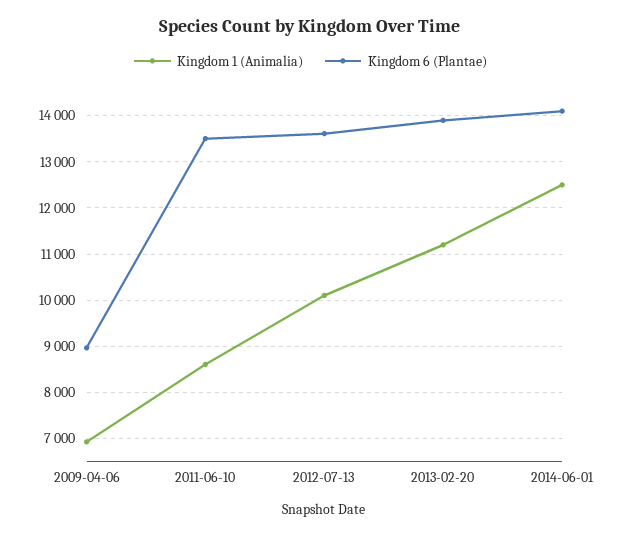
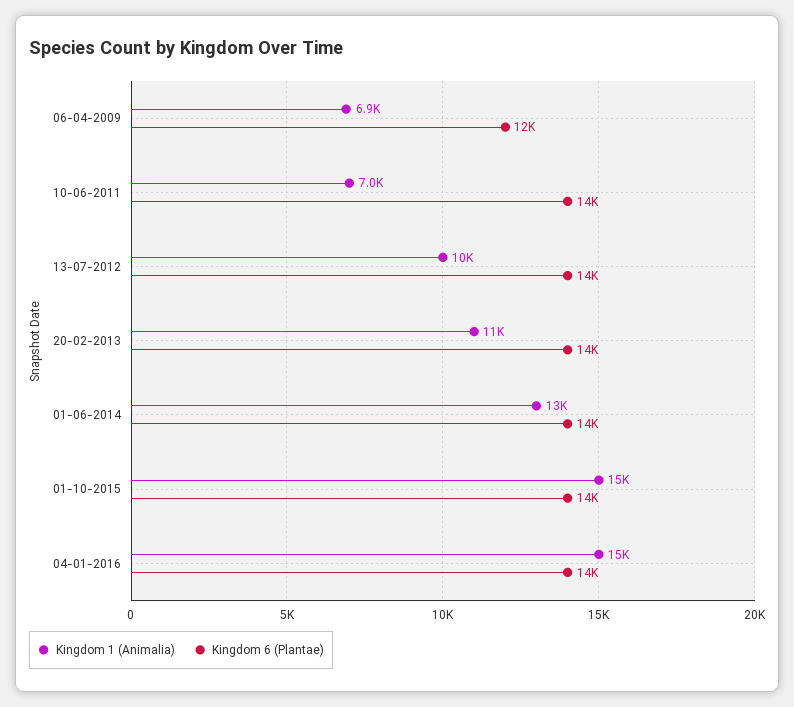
Kingdom 6 (Plantae), 2009-04-06: 9000 -> 12000
Kingdom 1 (Animalia), 2011-06-10: 8600 -> 7000
Kingdom 1 (Animalia), 01-10-2015: none -> 15000
Kingdom 6 (Plantae), 01-10-2015: none -> 14000
Kingdom 1 (Animalia), 04-01-2016: none -> 15000
Kingdom 6 (Plantae), 04-01-2016: none -> 14000

